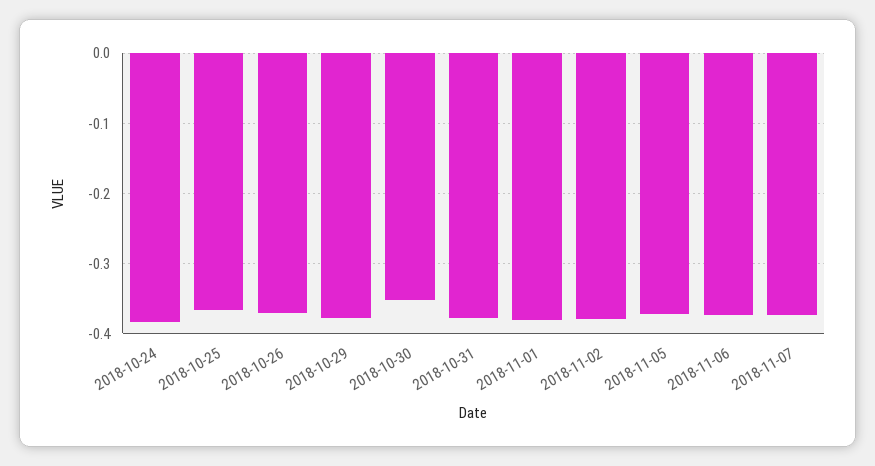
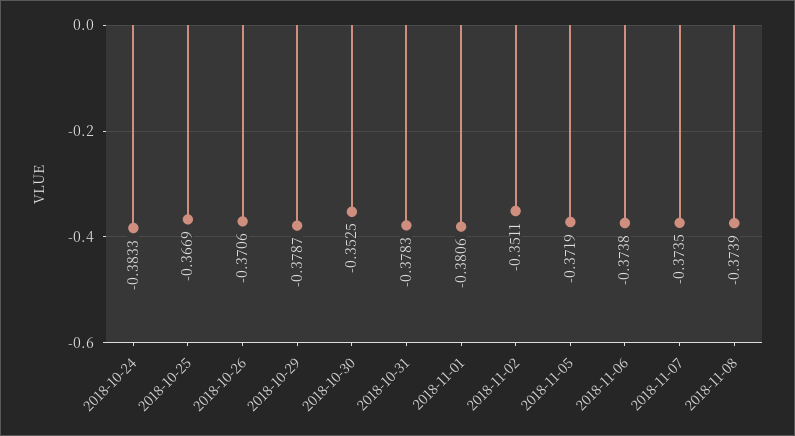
2018-11-02: -0.38 -> -0.3511
2018-11-08: none -> -0.3739

